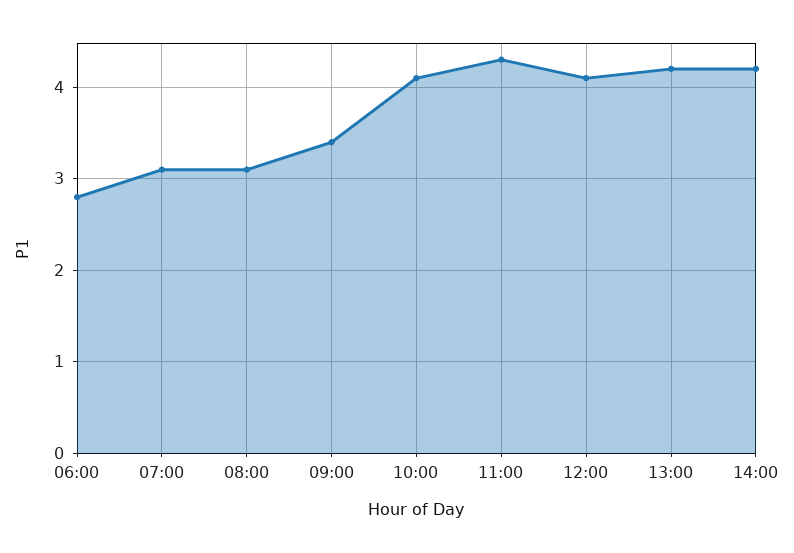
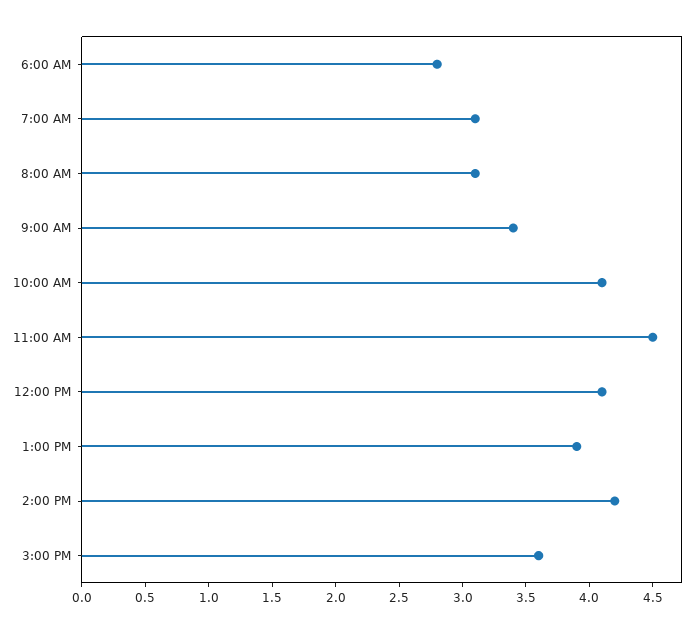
11:00: 4.3 -> 4.5
13:00: 4.2 -> 3.9
3:00 PM: none -> 3.6

